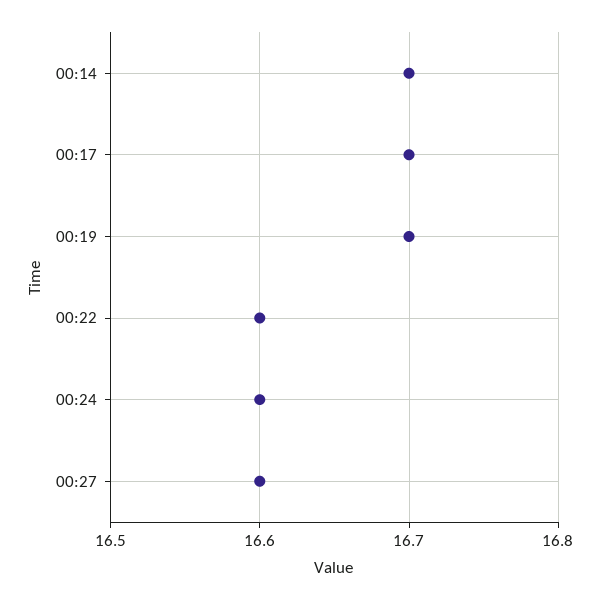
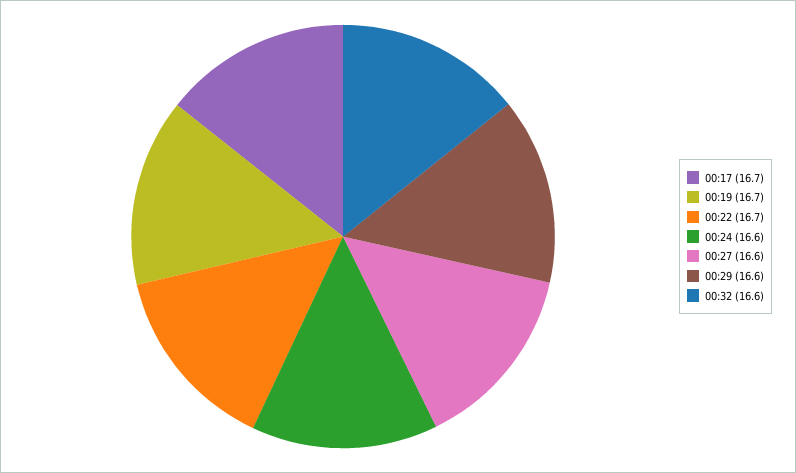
00:14: 16.7 -> none
00:22: 16.6 -> 16.7
00:29: none -> 16.6
00:32: none -> 16.6

